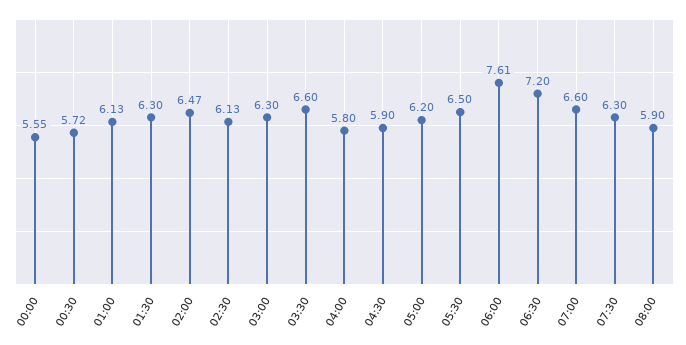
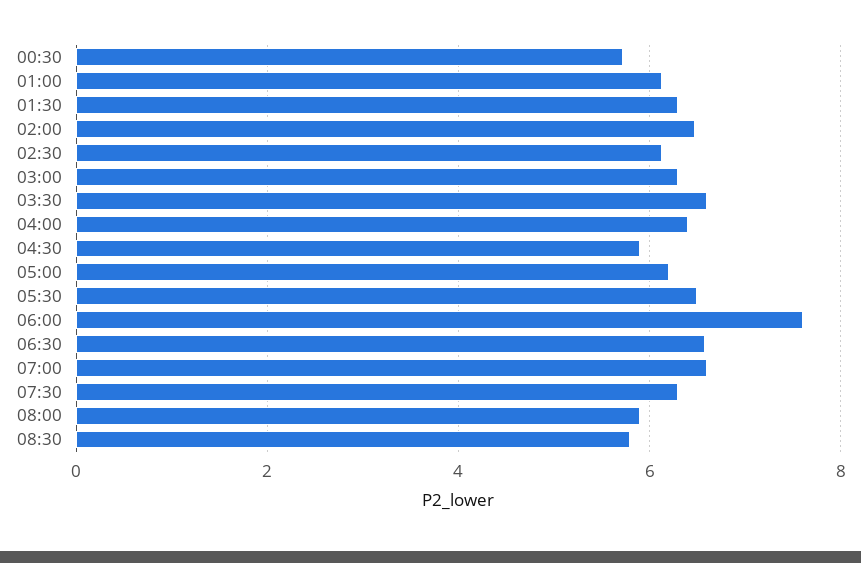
00:00: 5.55 -> none
04:00: 5.8 -> 6.4
06:30: 7.2 -> 6.6
08:30: none -> 5.8

